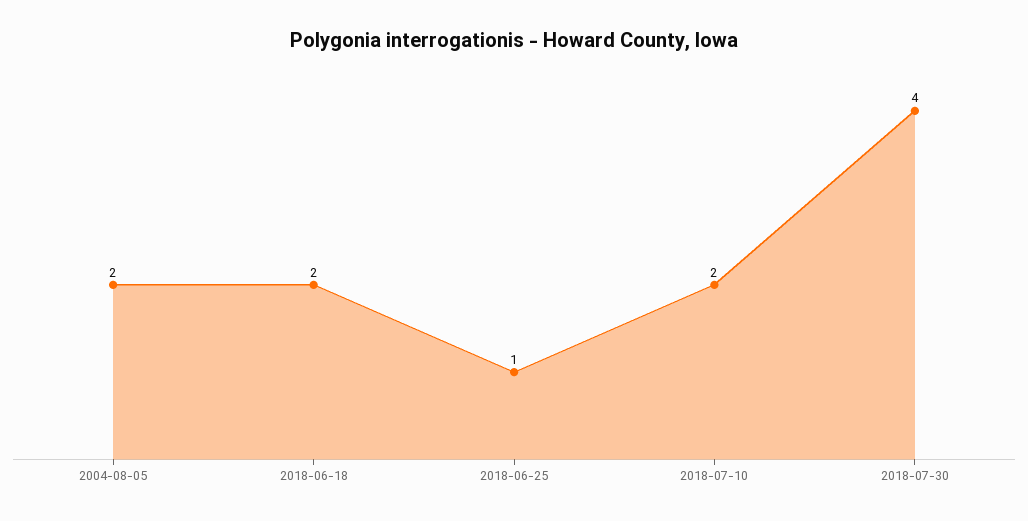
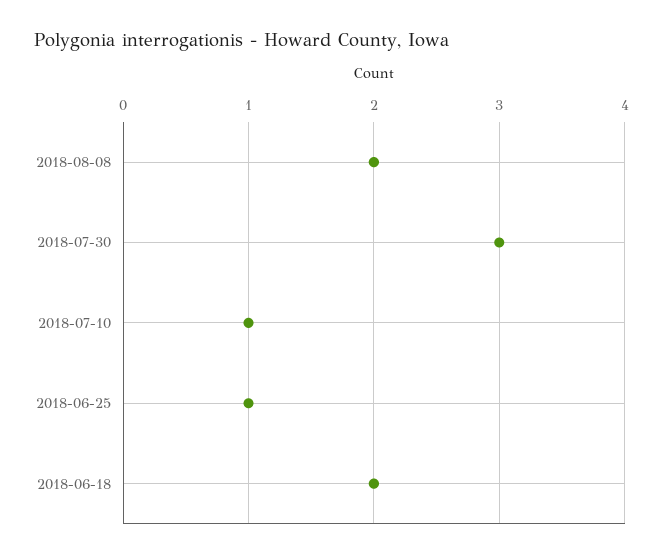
2004-08-05: 2 -> none
2018-07-10: 2 -> 1
2018-07-30: 4 -> 3
2018-08-08: none -> 2

